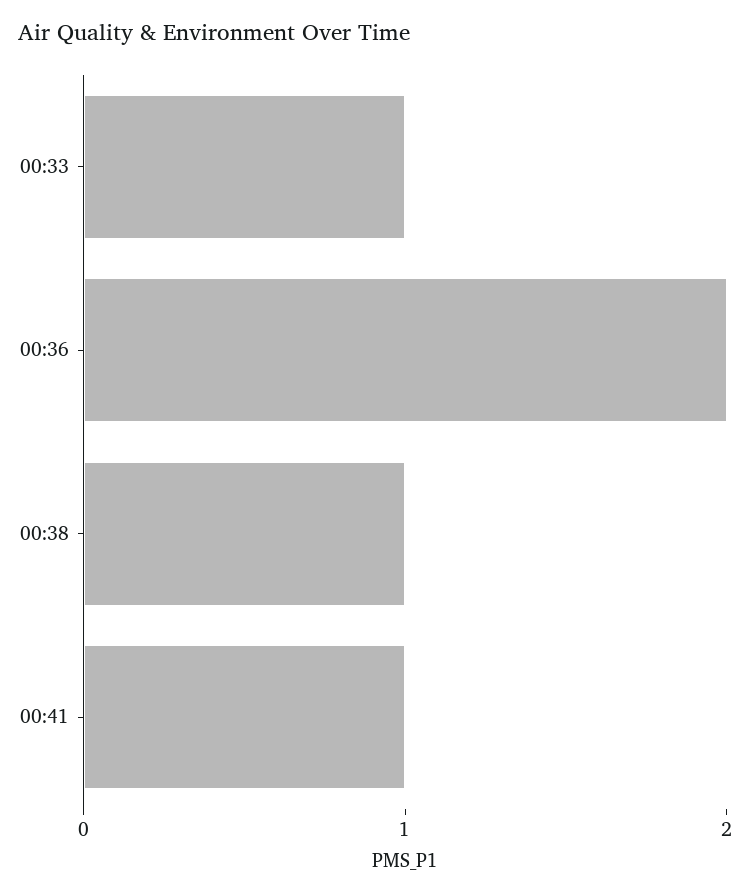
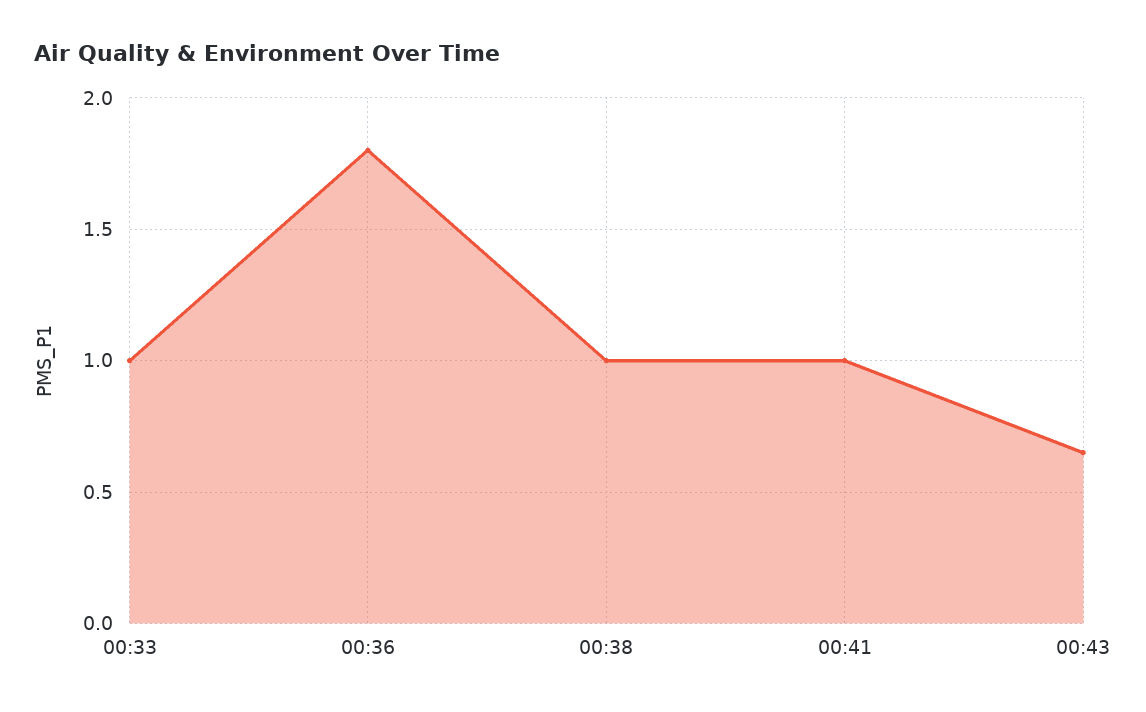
00:36: 2 -> 1.8
00:43: none -> 0.65

